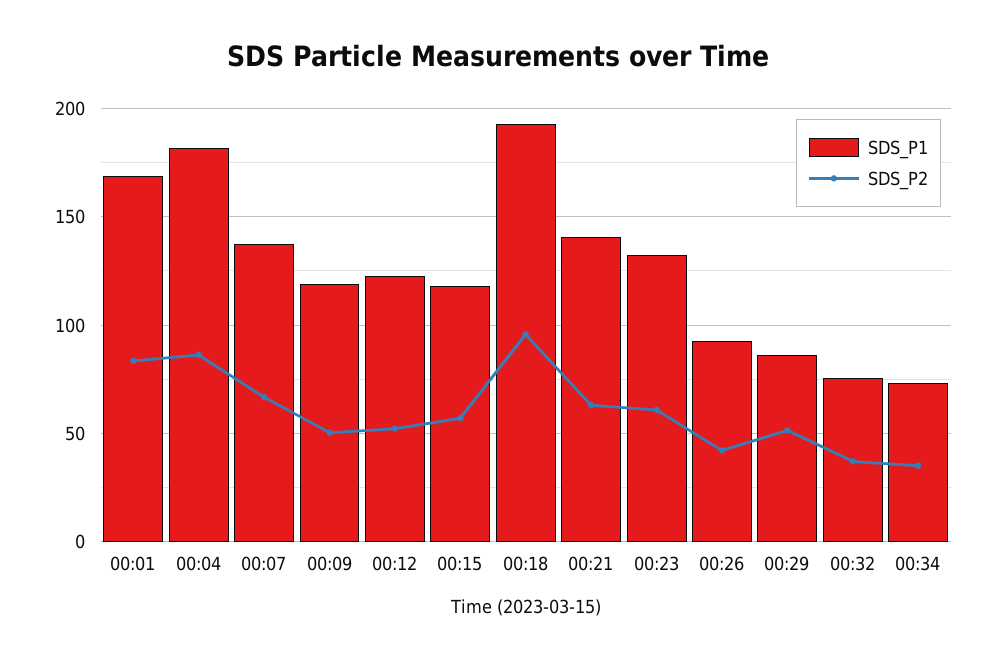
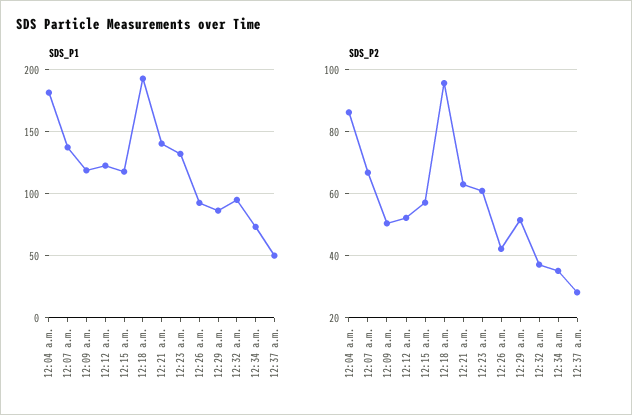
SDS_P1, 00:01: 170 -> none
SDS_P2, 00:01: 85 -> none
SDS_P1, 00:32: 75 -> 95
SDS_P1, 12:37 a.m.: none -> 50
SDS_P2, 12:37 a.m.: none -> 28

